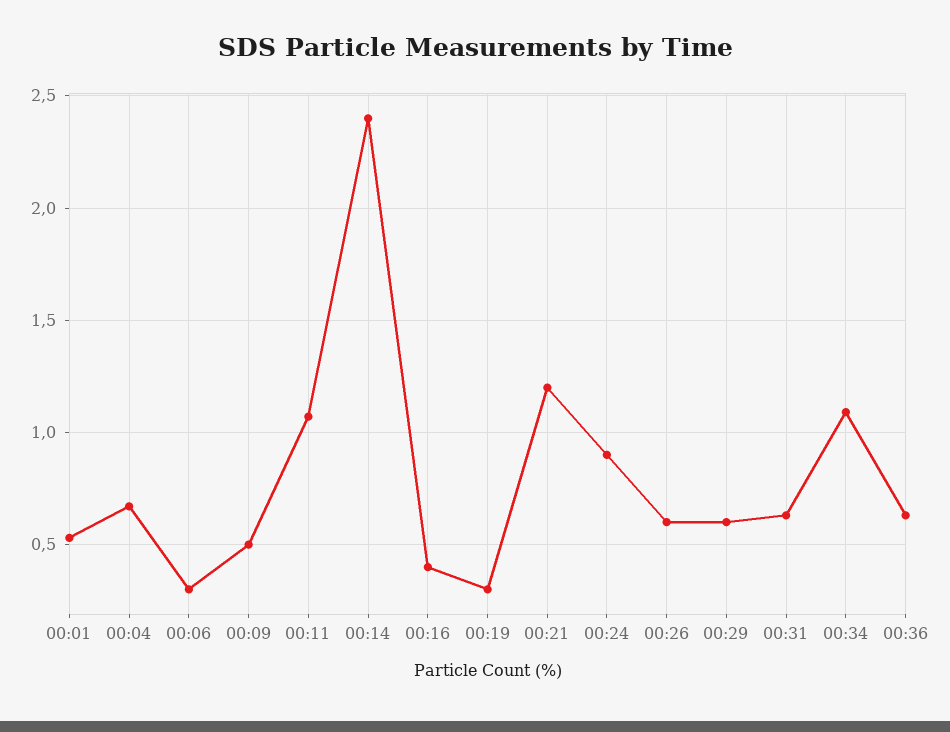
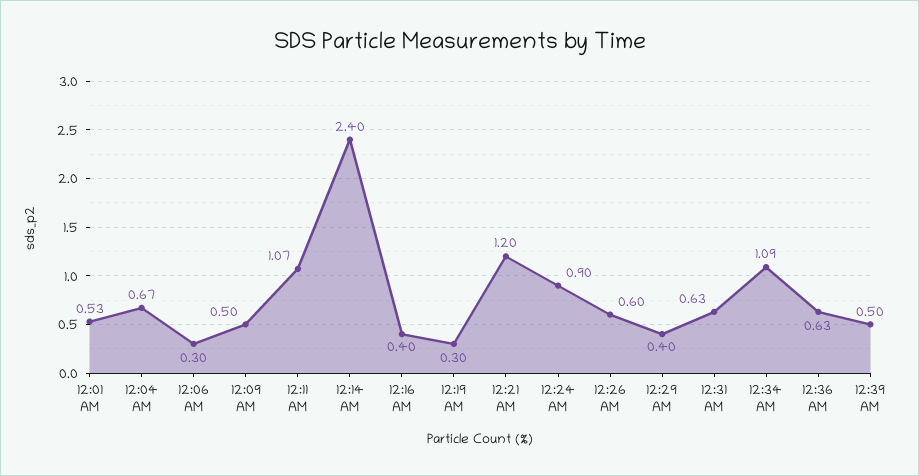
00:29: 0.6 -> 0.4
12:39 AM: none -> 0.5

